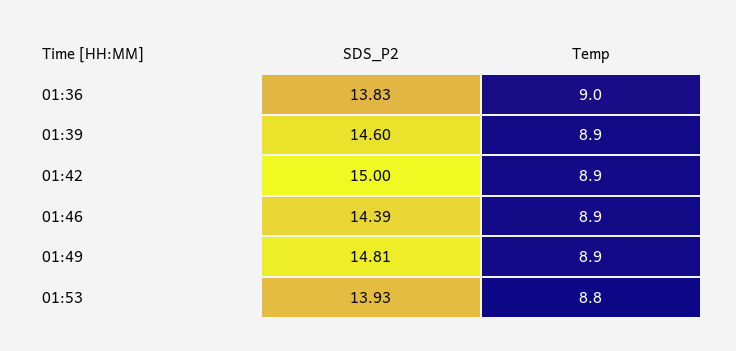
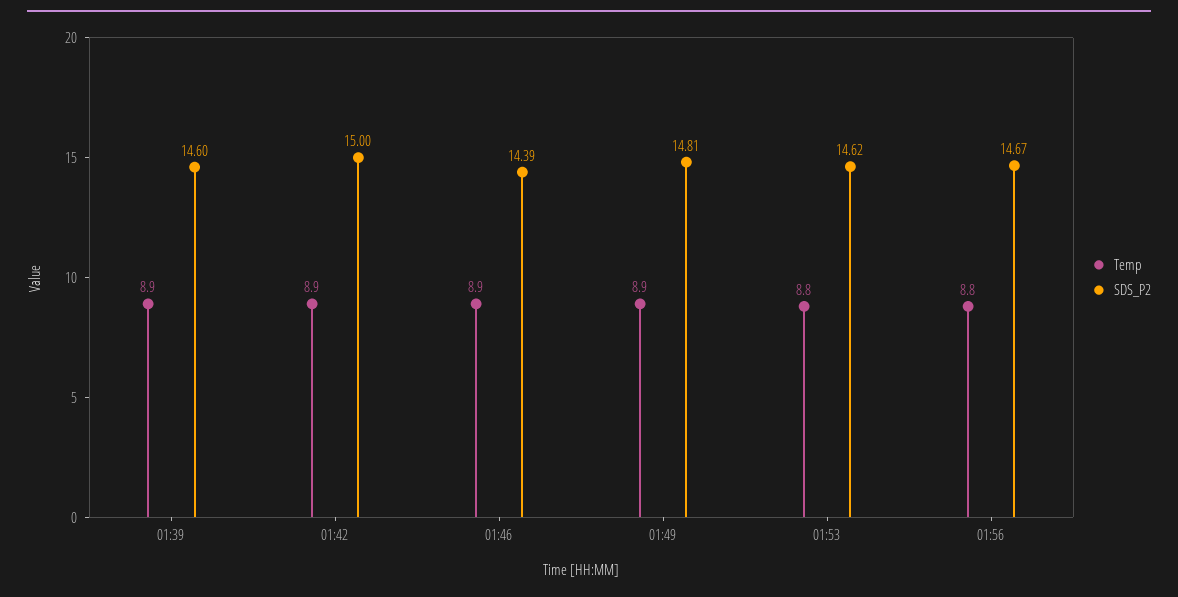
SDS_P2, 01:36: 13.83 -> none
Temp, 01:36: 9 -> none
SDS_P2, 01:53: 13.93 -> 14.62
Temp, 01:56: none -> 8.8
SDS_P2, 01:56: none -> 14.67

